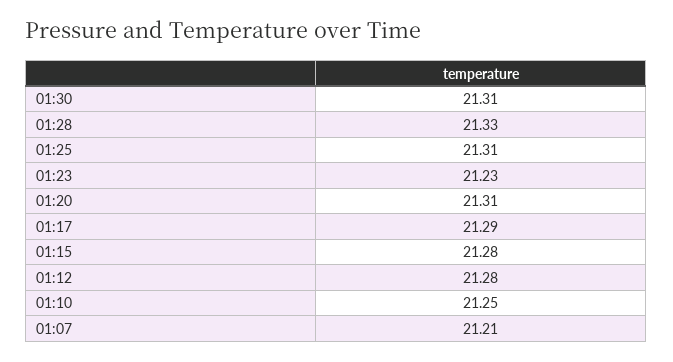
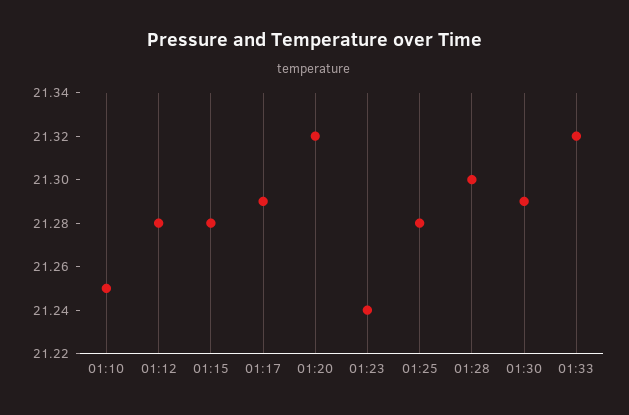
01:30: 21.31 -> 21.29
01:28: 21.33 -> 21.3
01:25: 21.31 -> 21.28
01:23: 21.23 -> 21.24
01:20: 21.31 -> 21.32
01:07: 21.21 -> none
01:33: none -> 21.32

